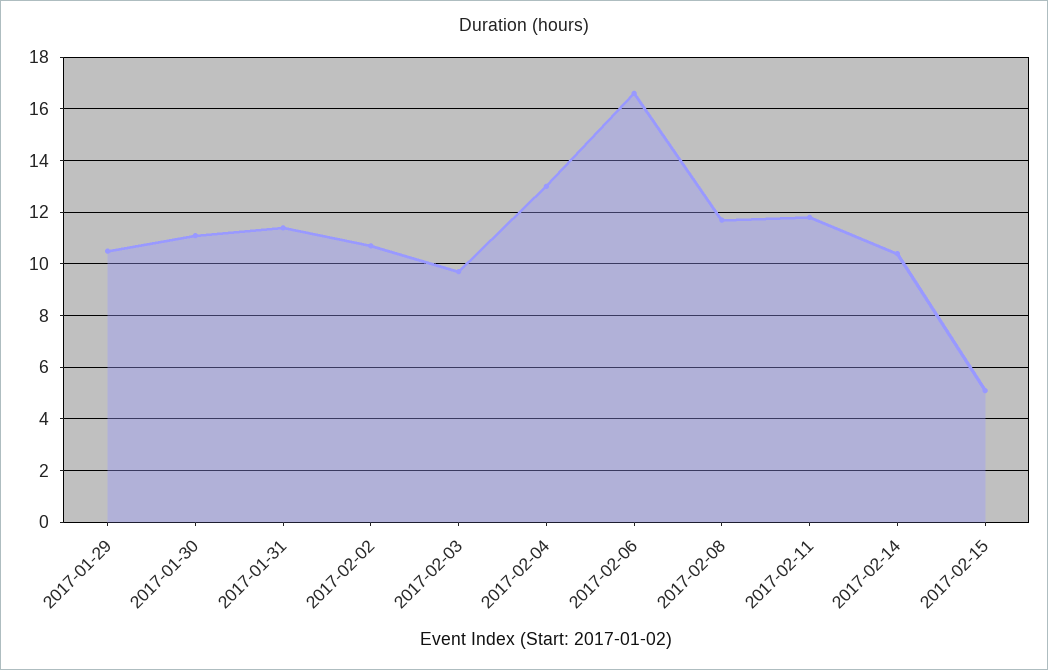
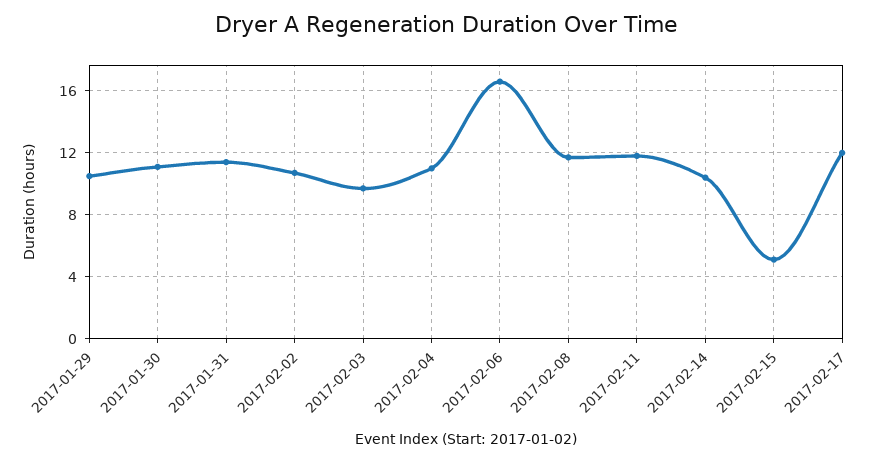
2017-02-04: 13 -> 11
2017-02-17: none -> 12

